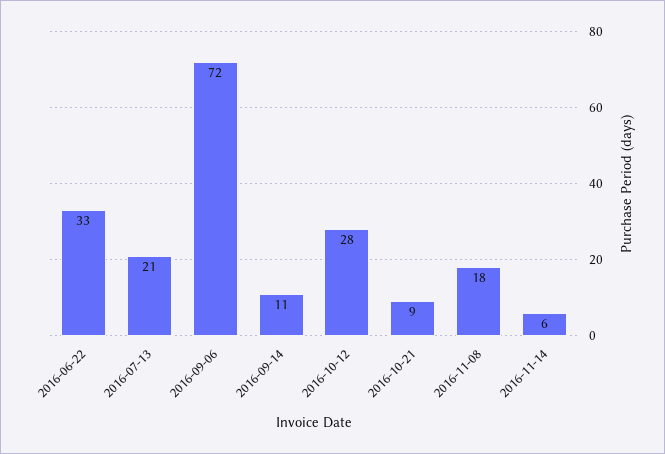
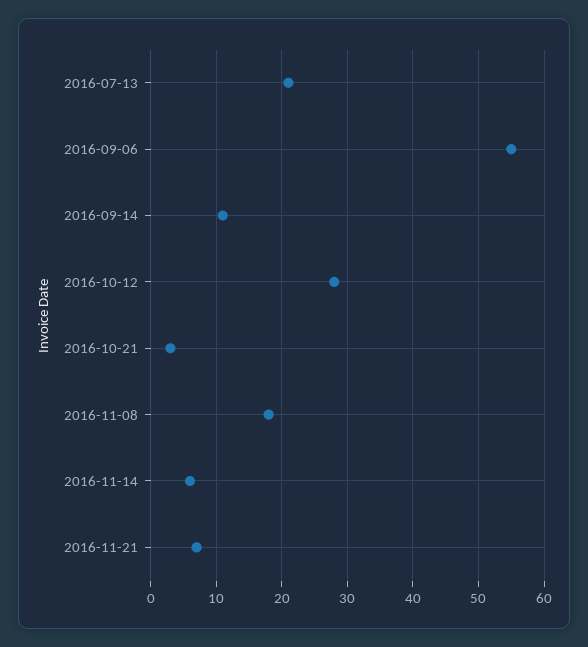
2016-06-22: 33 -> none
2016-09-06: 72 -> 55
2016-10-21: 9 -> 3
2016-11-21: none -> 7

